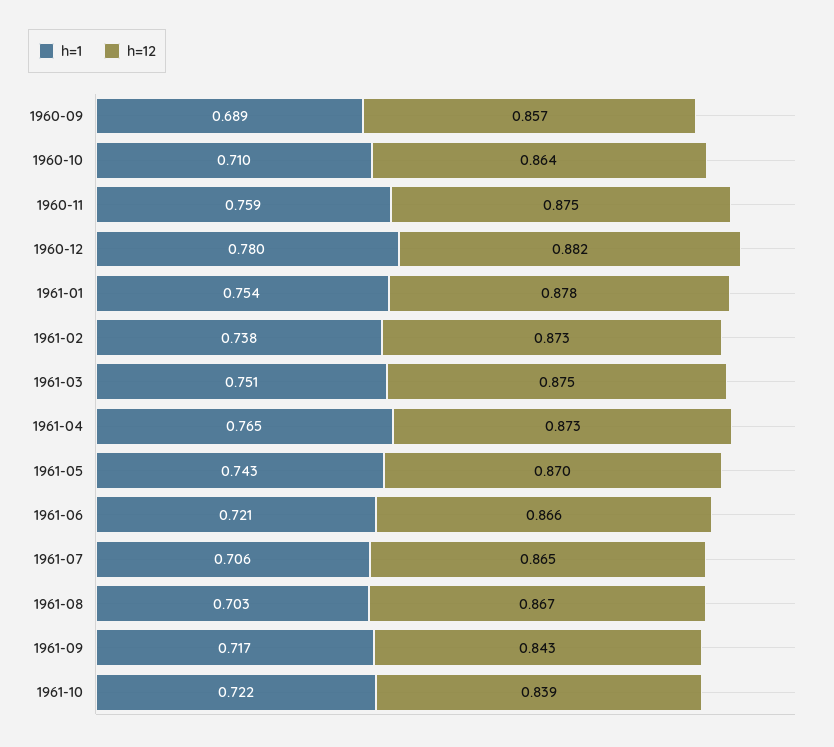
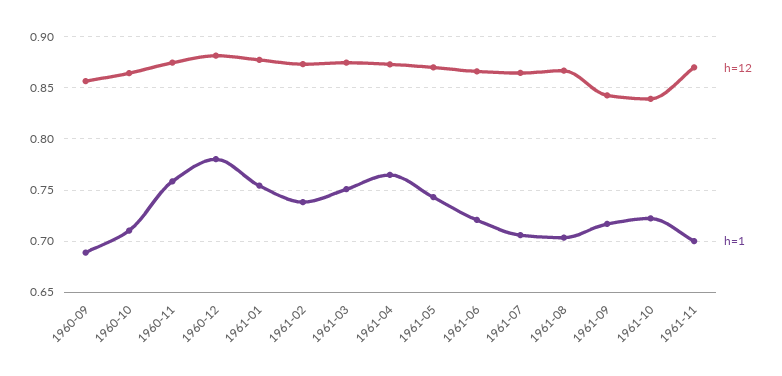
h=12, 1961-11: none -> 0.87
h=1, 1961-11: none -> 0.7

